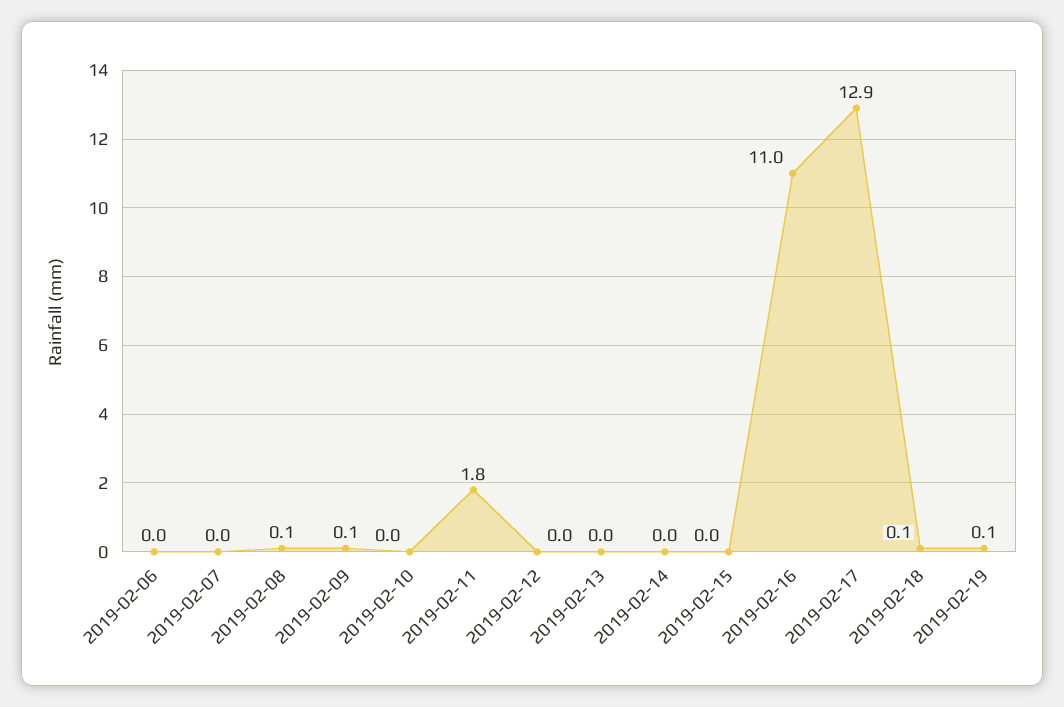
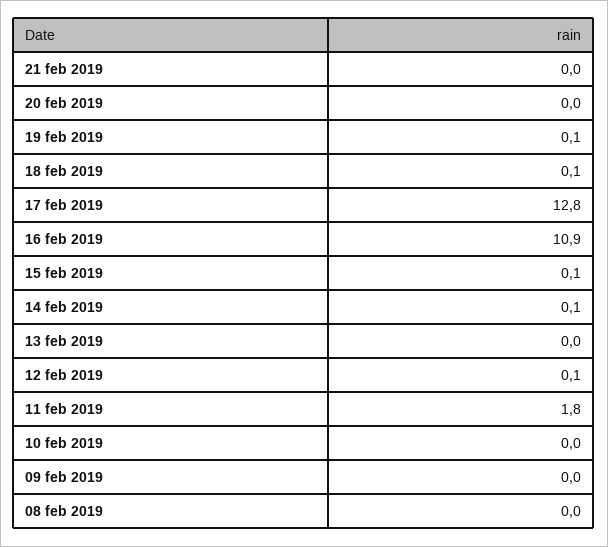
2019-02-06: 0 -> none
2019-02-07: 0 -> none
2019-02-08: 0.1 -> 0
2019-02-09: 0.1 -> 0
2019-02-12: 0 -> 0.1
2019-02-14: 0 -> 0.1
2019-02-15: 0 -> 0.1
2019-02-16: 11 -> 10.9
2019-02-17: 12.9 -> 12.8
21 feb 2019: none -> 0
20 feb 2019: none -> 0

